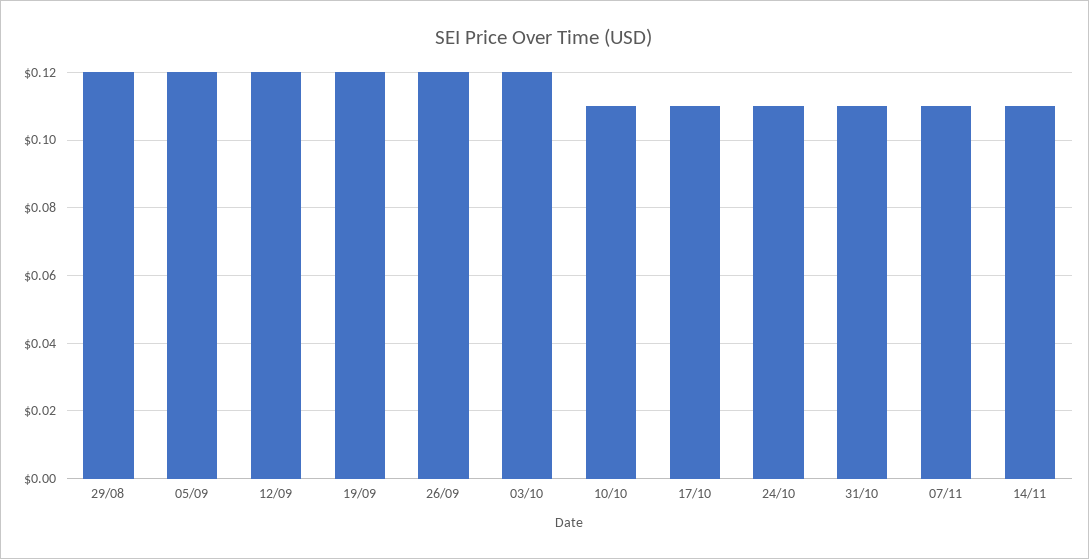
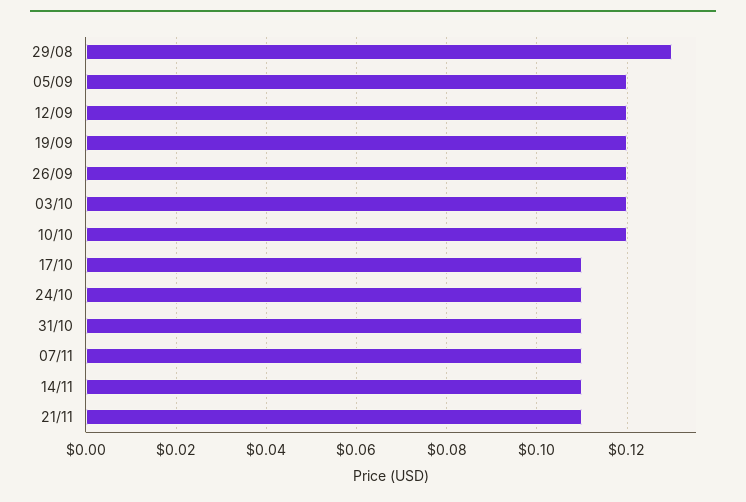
29/08: 0.12 -> 0.13
10/10: 0.11 -> 0.12
21/11: none -> 0.11

